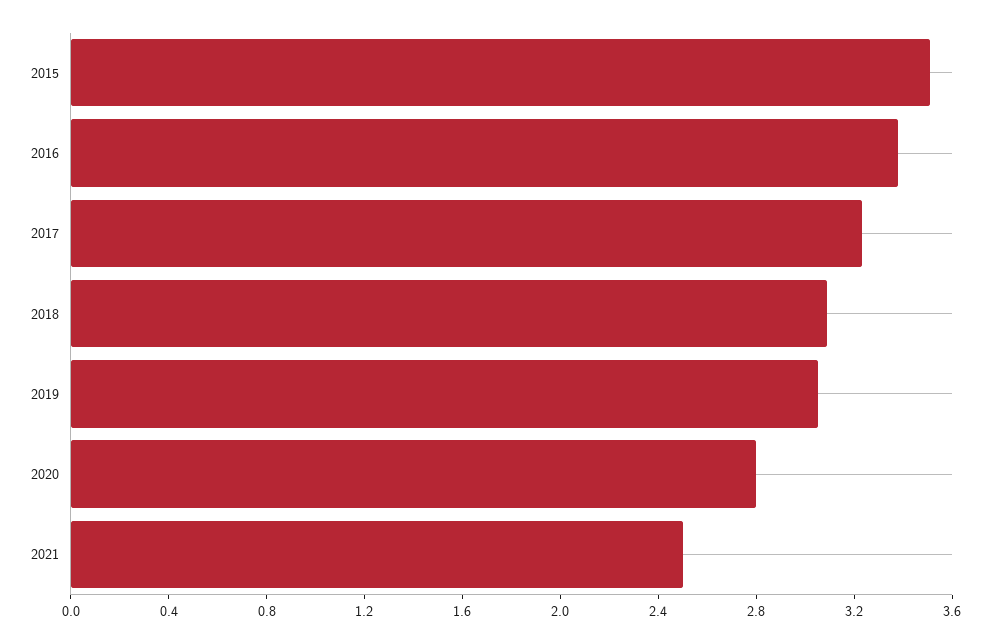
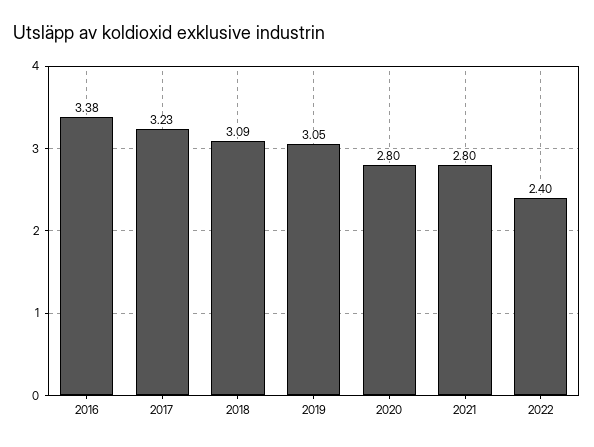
2015: 3.5 -> none
2021: 2.5 -> 2.8
2022: none -> 2.4

